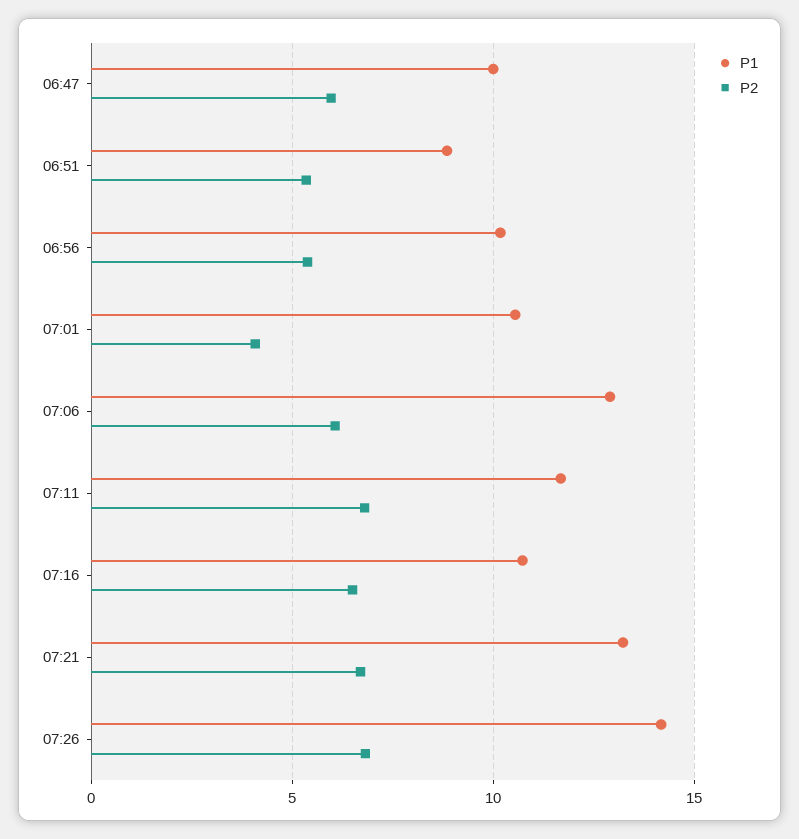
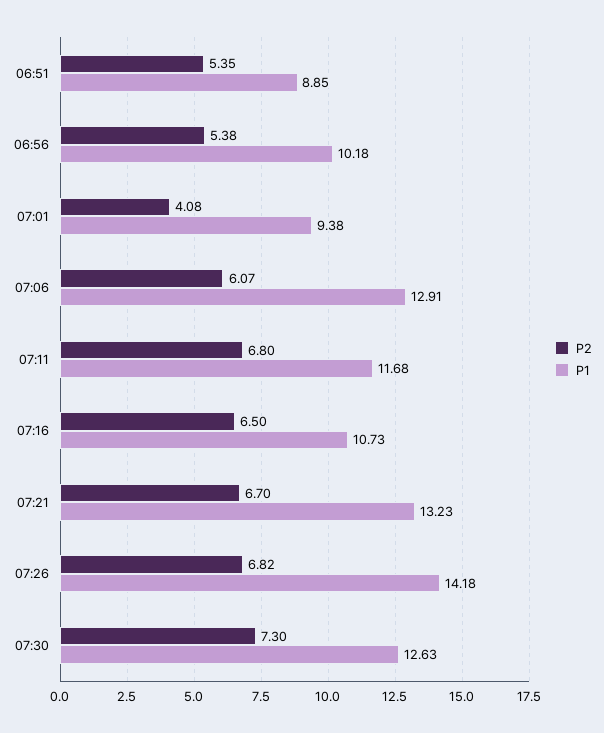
P1, 06:47: 10 -> none
P2, 06:47: 6 -> none
P1, 07:01: 10.5 -> 9.38
P2, 07:30: none -> 7.3
P1, 07:30: none -> 12.63

